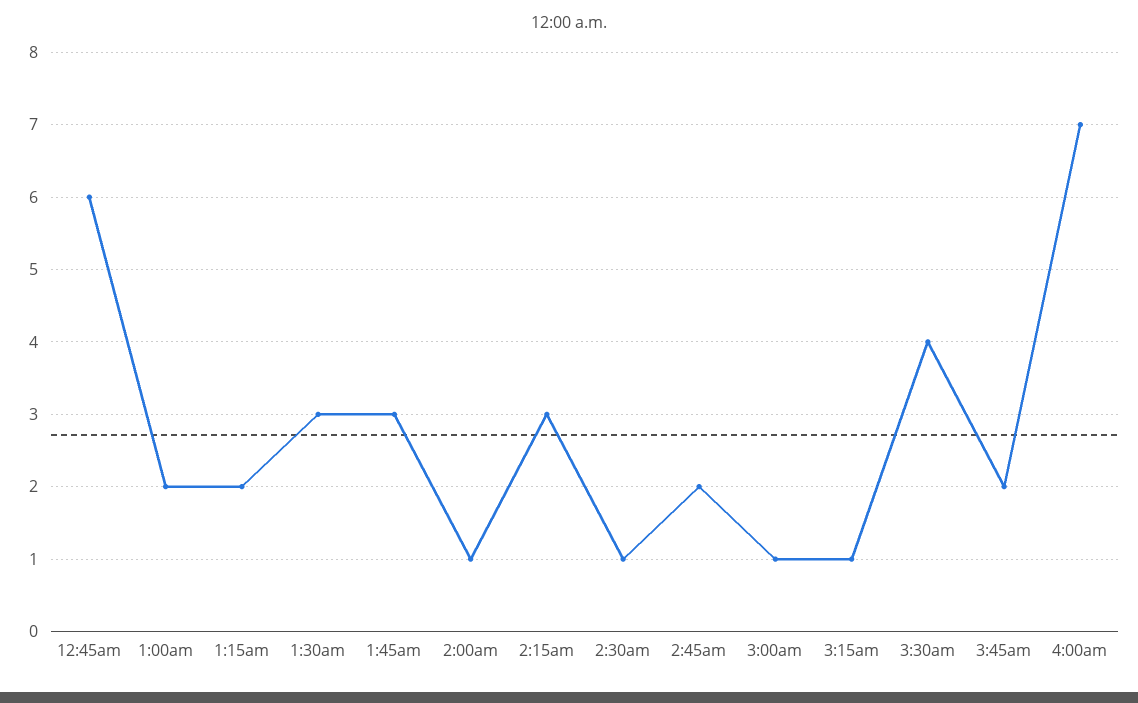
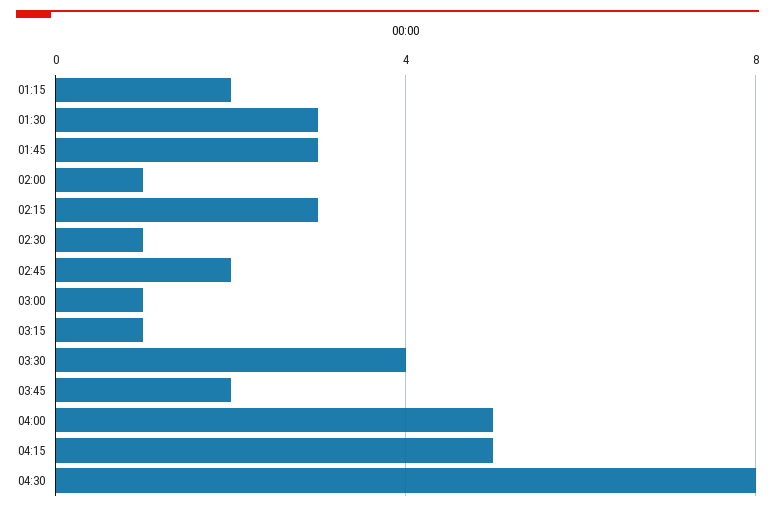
12:45am: 6 -> none
1:00am: 2 -> none
4:00am: 7 -> 5
04:15: none -> 5
04:30: none -> 8

